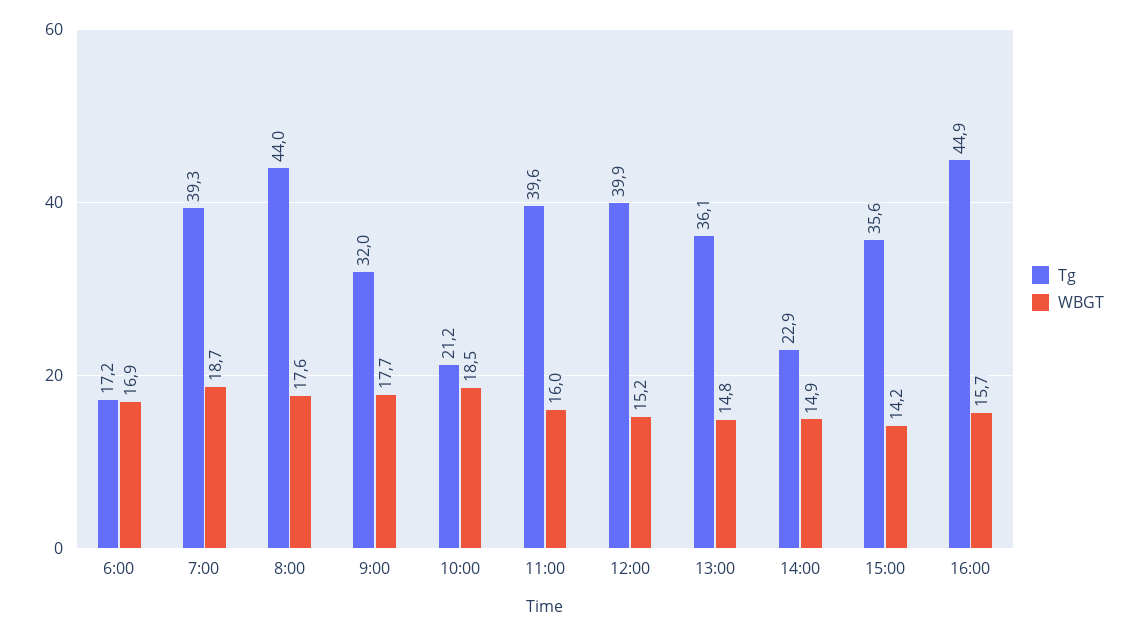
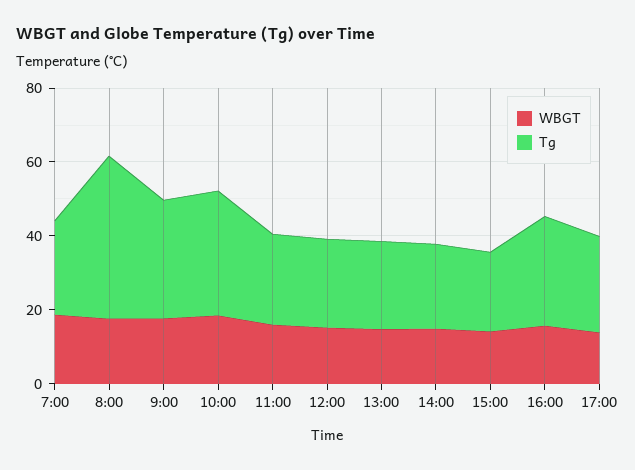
Tg, 6:00: 17.2 -> none
WBGT, 6:00: 16.9 -> none
Tg, 7:00: 39.3 -> 25
Tg, 10:00: 21.2 -> 35
Tg, 11:00: 39.6 -> 25
Tg, 12:00: 39.9 -> 25
Tg, 13:00: 36.1 -> 25
Tg, 15:00: 35.6 -> 20
Tg, 16:00: 44.9 -> 30
WBGT, 17:00: none -> 15
Tg, 17:00: none -> 25

